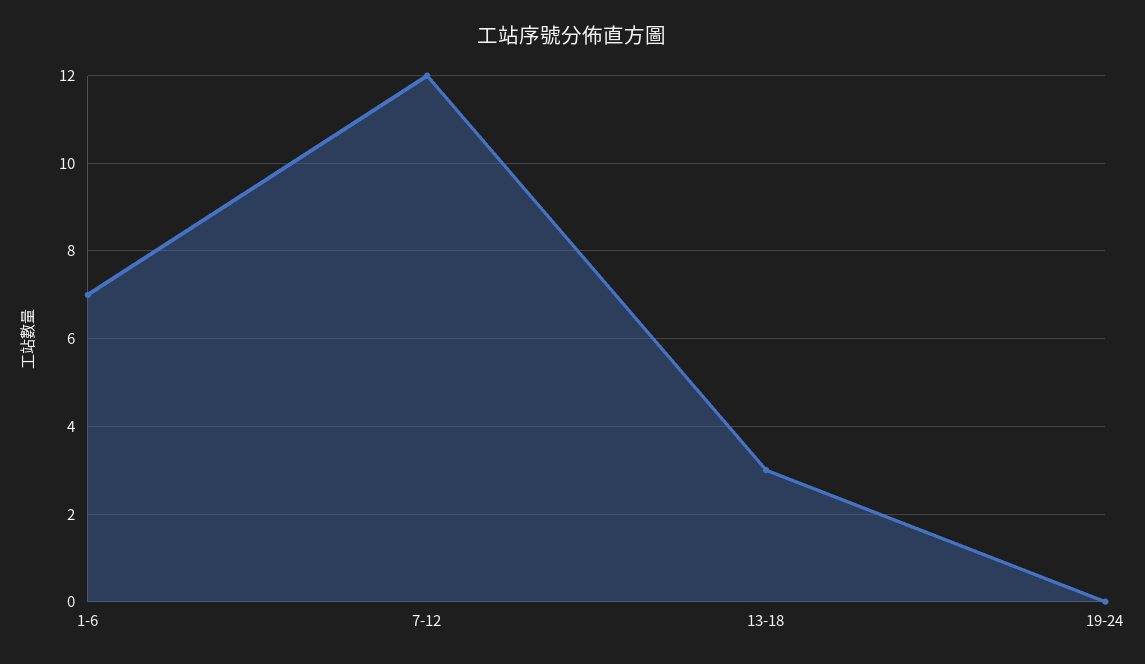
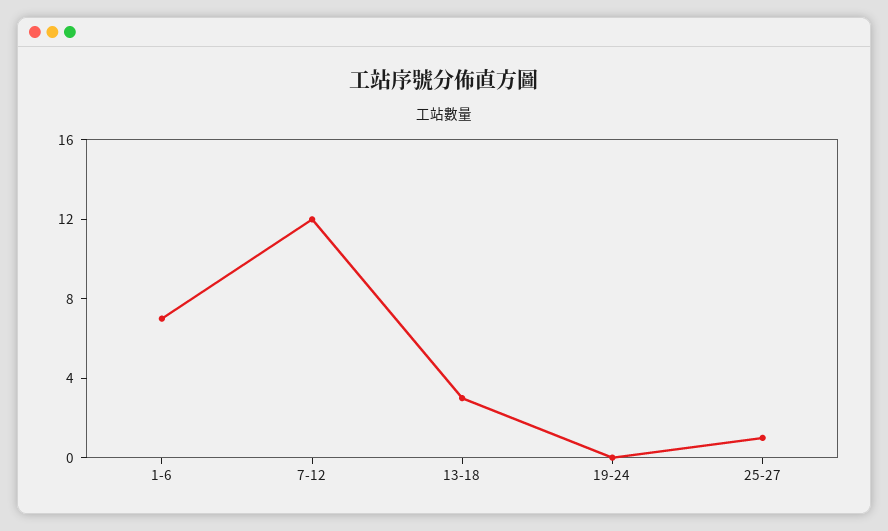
25-27: none -> 1

